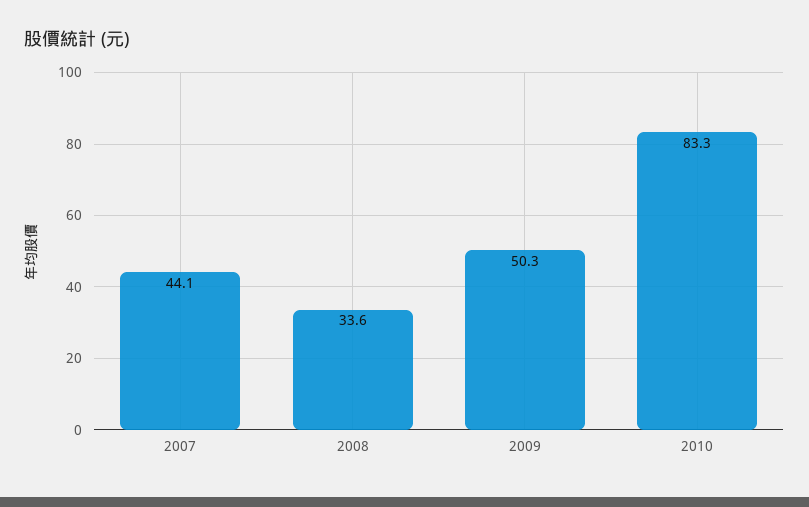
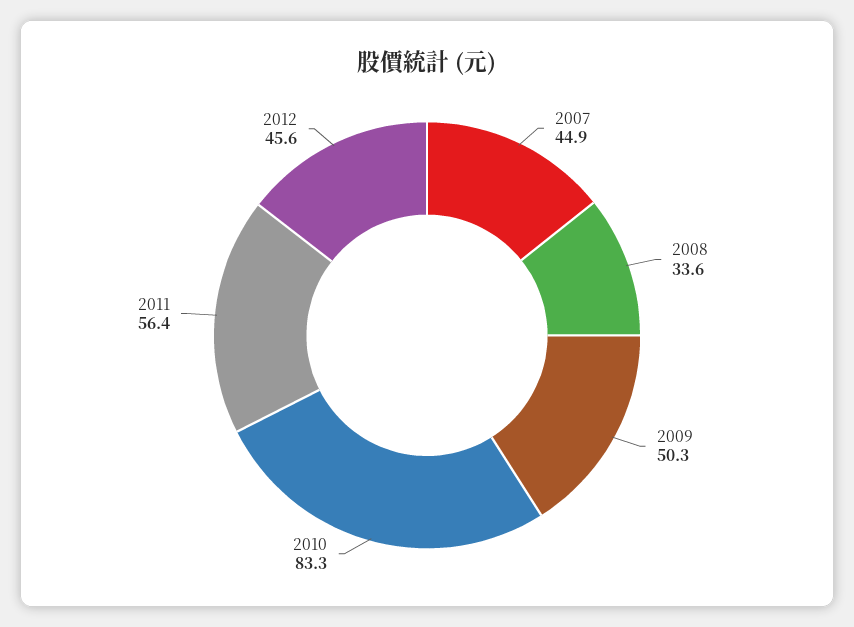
2007: 44.1 -> 44.9
2011: none -> 56.4
2012: none -> 45.6

